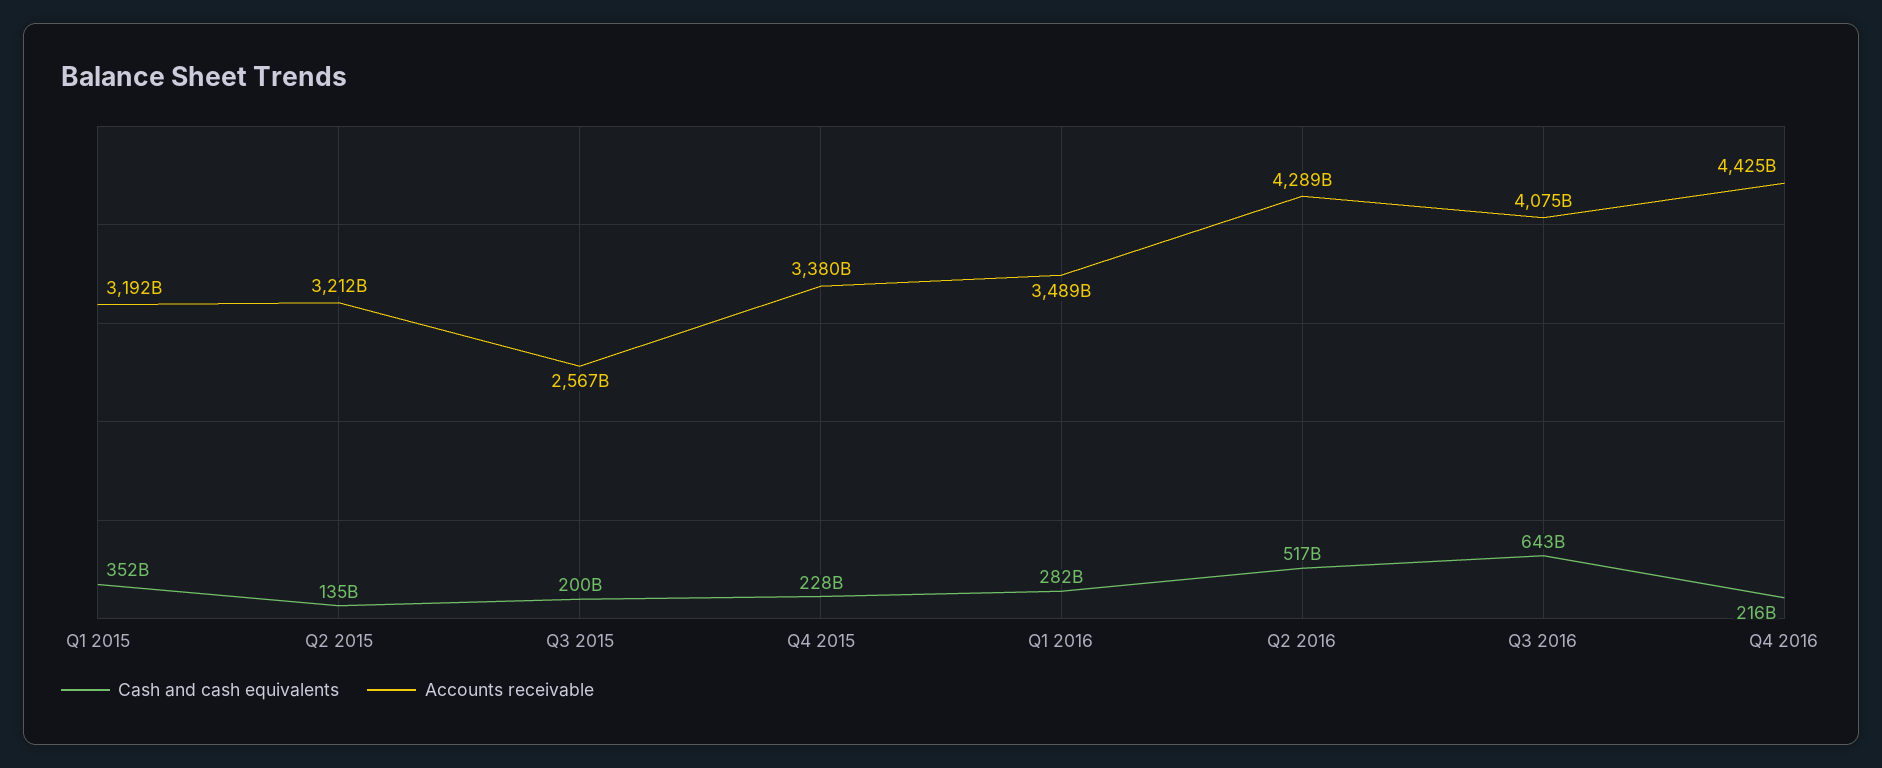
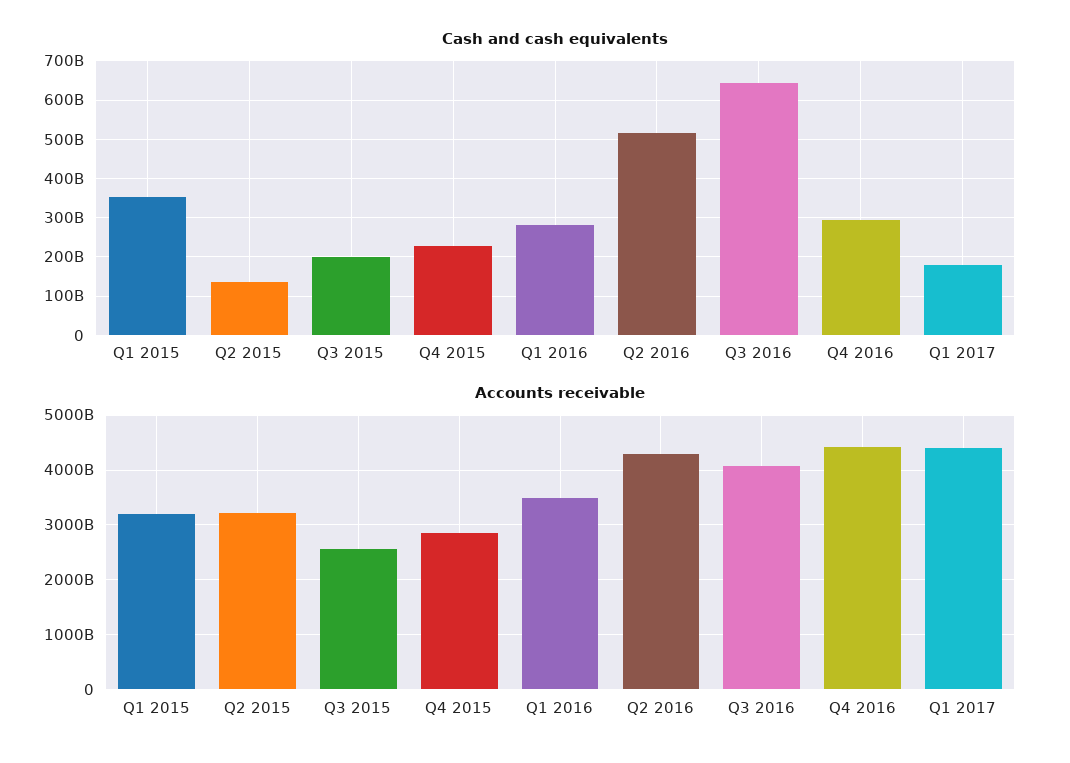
Accounts receivable, Q4 2015: 3380000000000 -> 2800000000000
Cash and cash equivalents, Q4 2016: 216000000000 -> 300000000000
Cash and cash equivalents, Q1 2017: none -> 180000000000
Accounts receivable, Q1 2017: none -> 4400000000000

